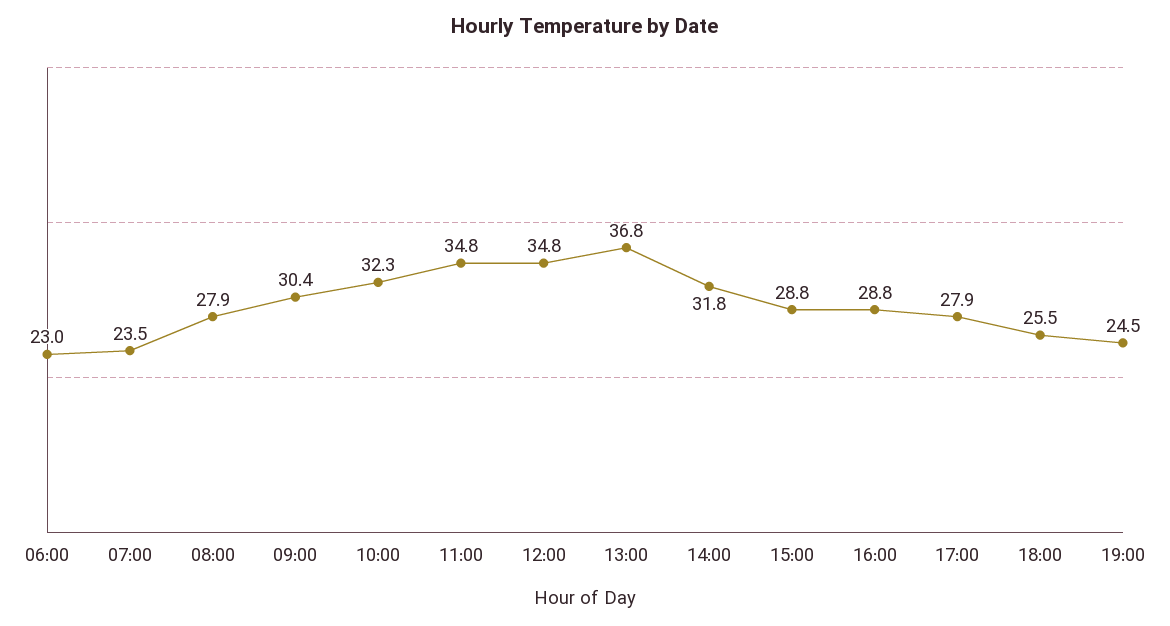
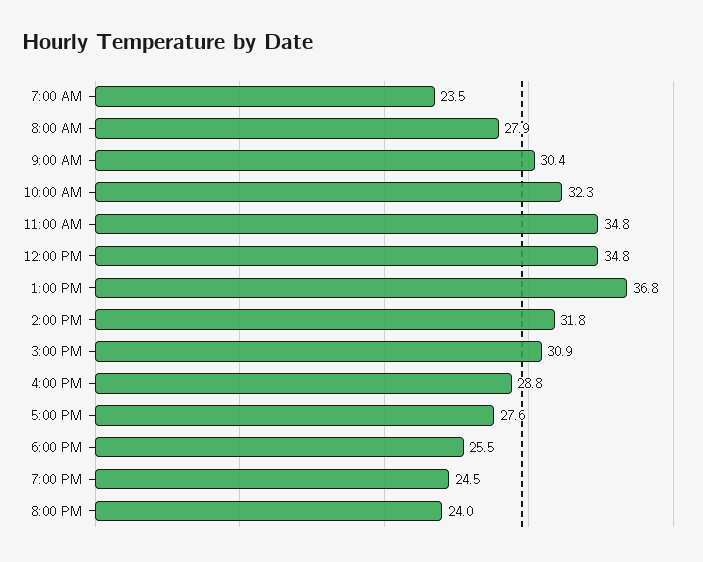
06:00: 23 -> none
15:00: 28.8 -> 30.9
17:00: 27.9 -> 27.6
8:00 PM: none -> 24

